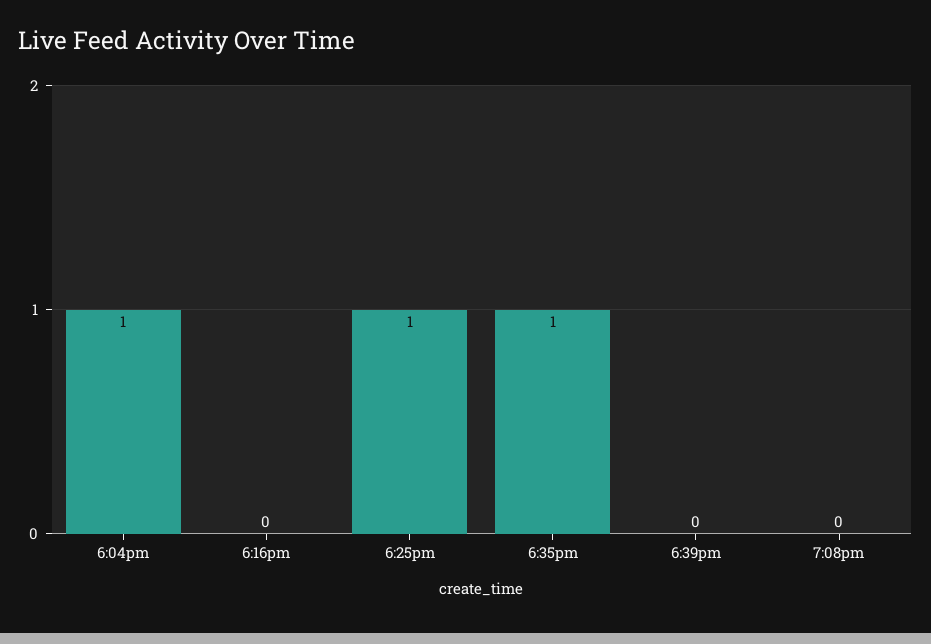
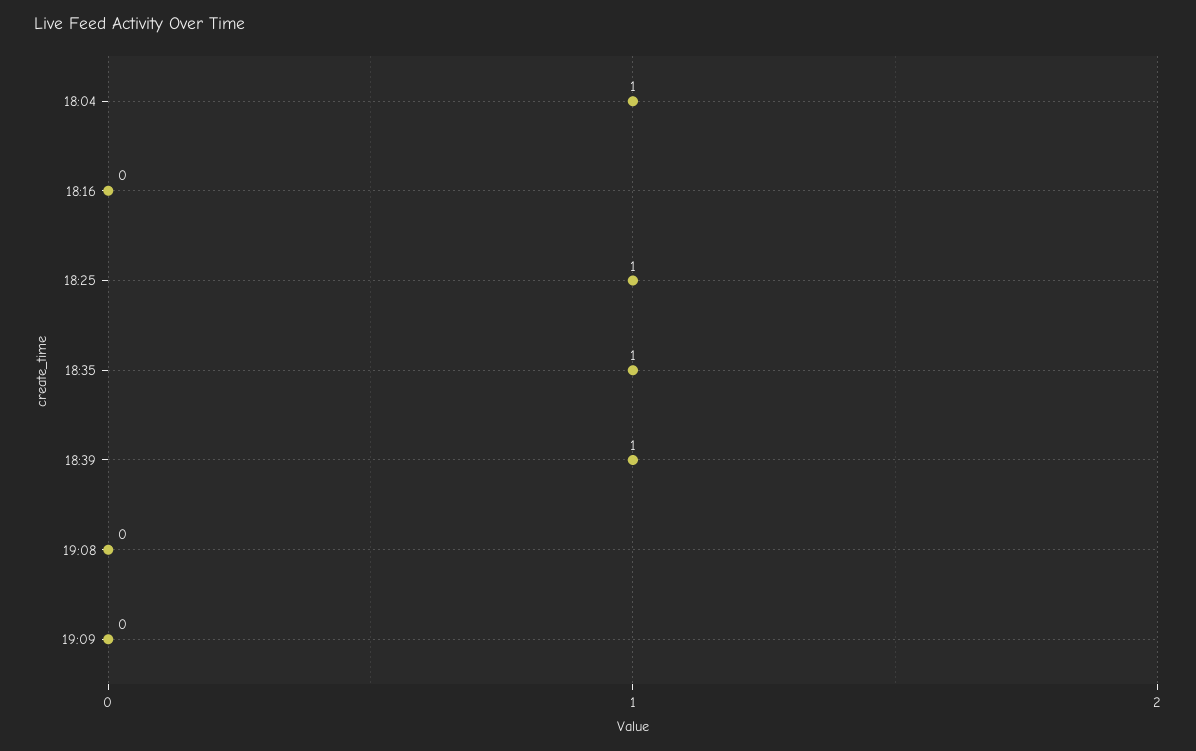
6:39pm: 0 -> 1
19:09: none -> 0

